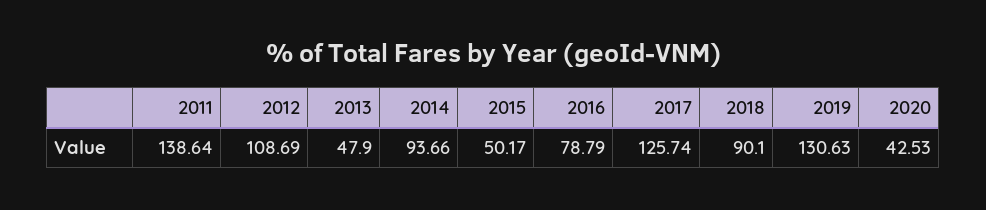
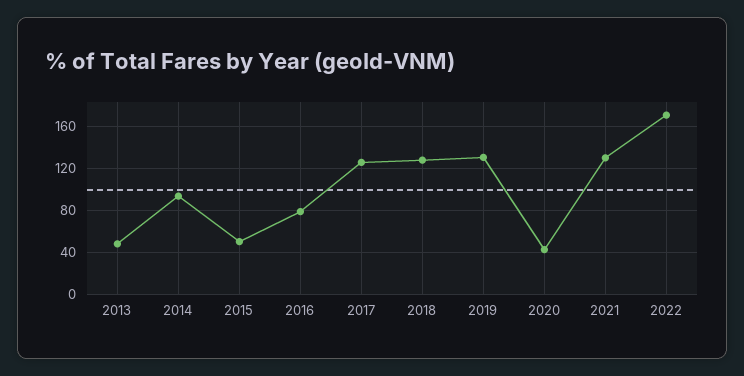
2011: 138.64 -> none
2012: 108.69 -> none
2018: 90.1 -> 130
2021: none -> 130
2022: none -> 170

